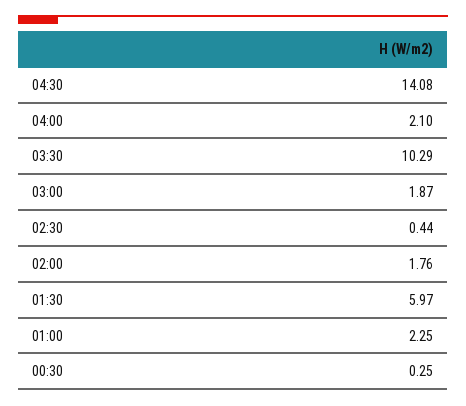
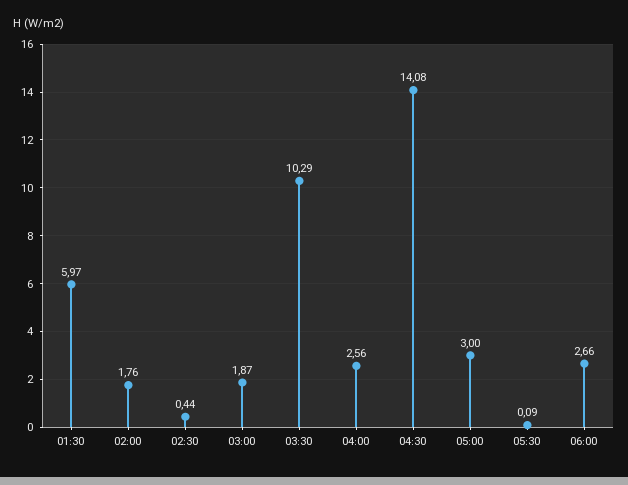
04:00: 2.1 -> 2.56
01:00: 2.25 -> none
00:30: 0.25 -> none
05:00: none -> 3
05:30: none -> 0.09
06:00: none -> 2.66

